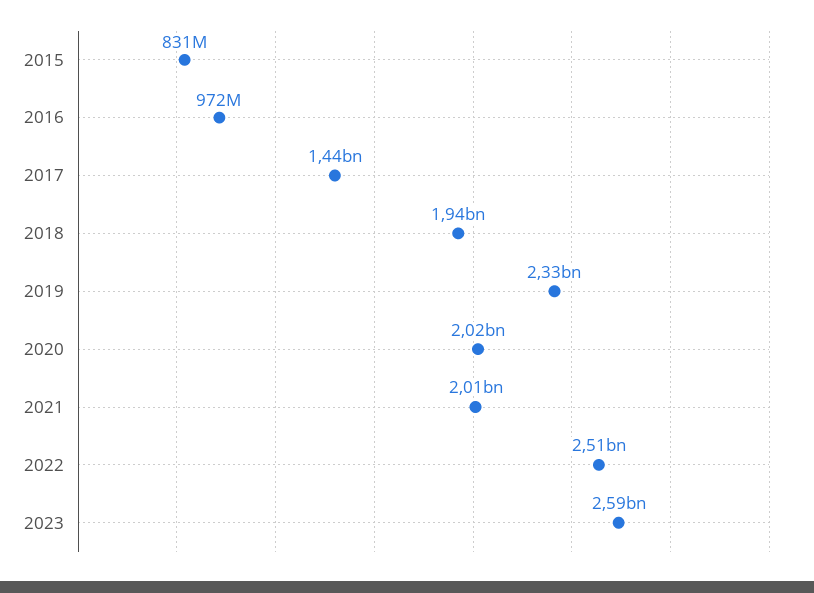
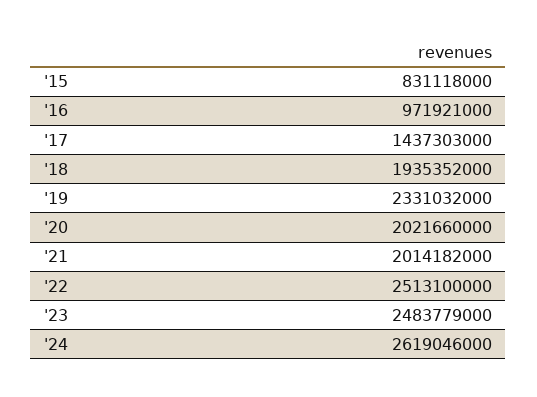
2023: 2590000000 -> 2483779000
'24: none -> 2619046000

